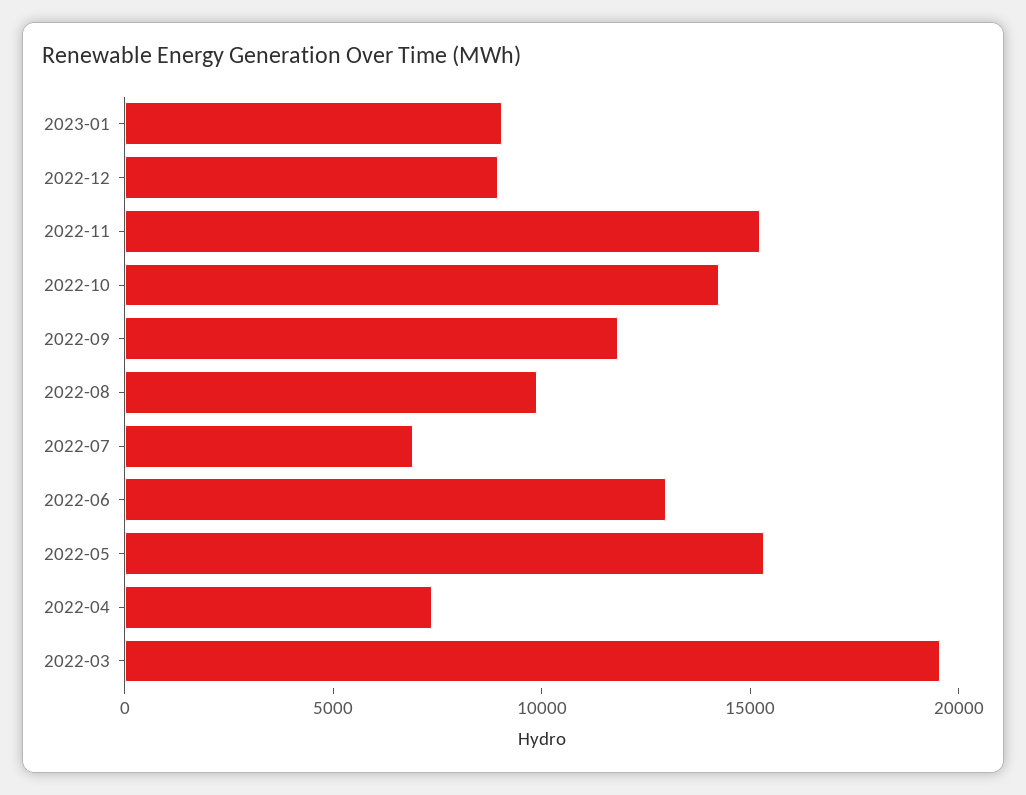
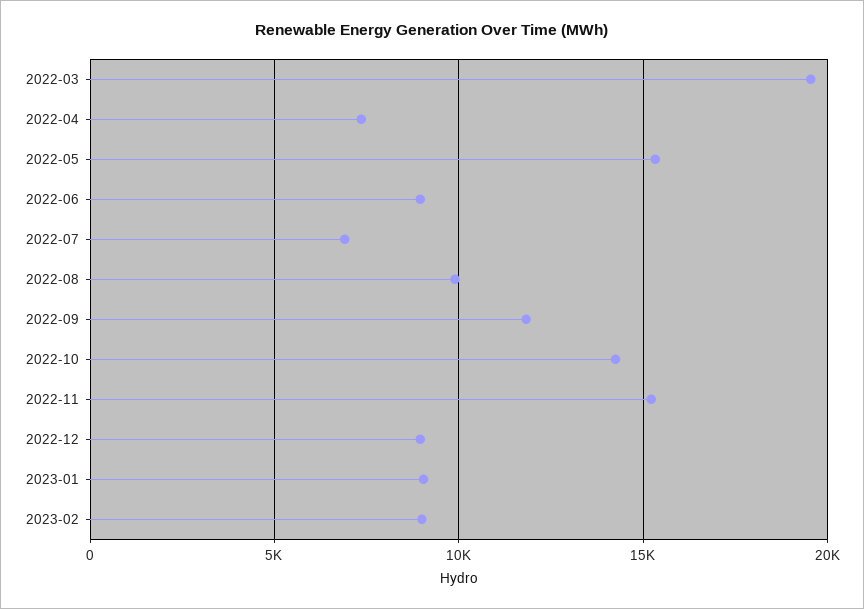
2022-06: 13000 -> 9000
2023-02: none -> 9000

